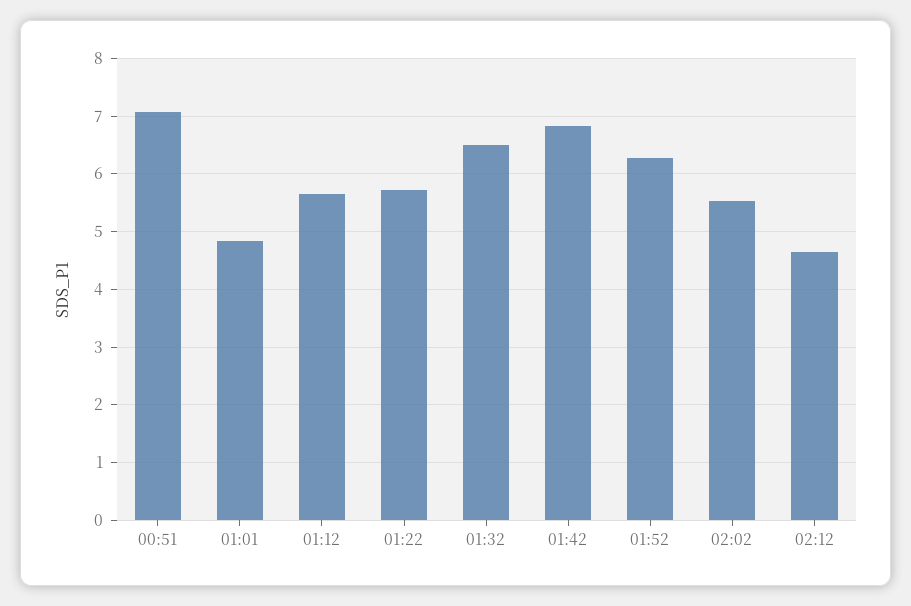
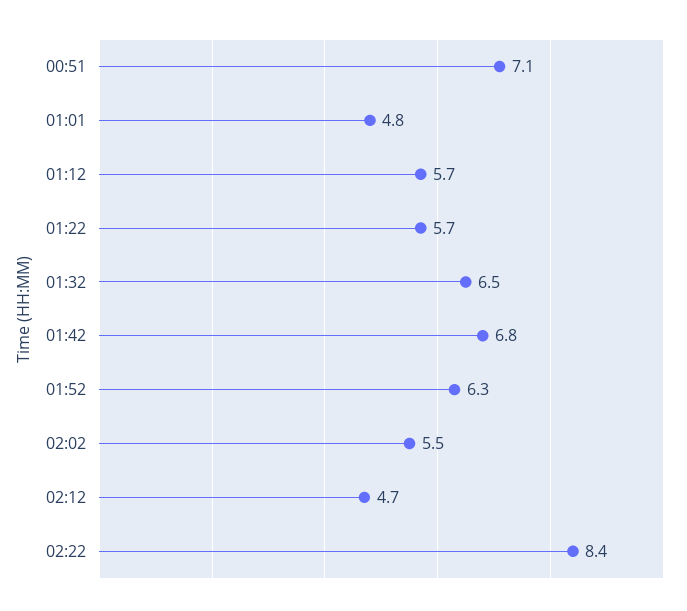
02:22: none -> 8.4

